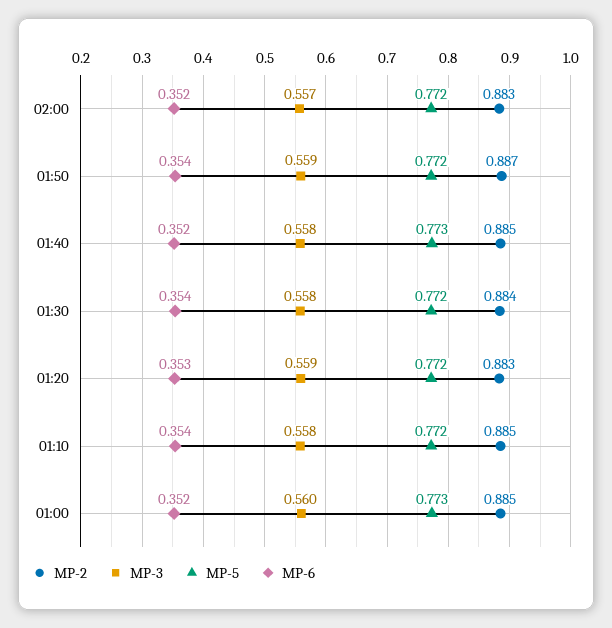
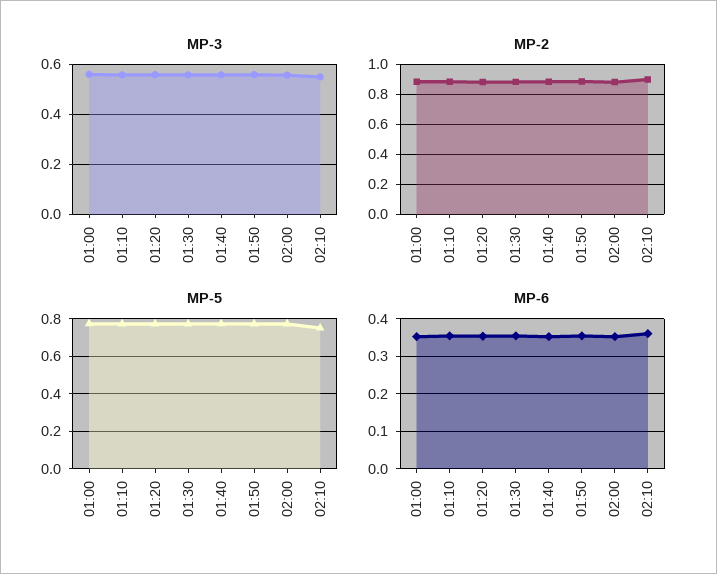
MP-3, 02:10: none -> 0.55
MP-2, 02:10: none -> 0.9
MP-5, 02:10: none -> 0.75
MP-6, 02:10: none -> 0.36

